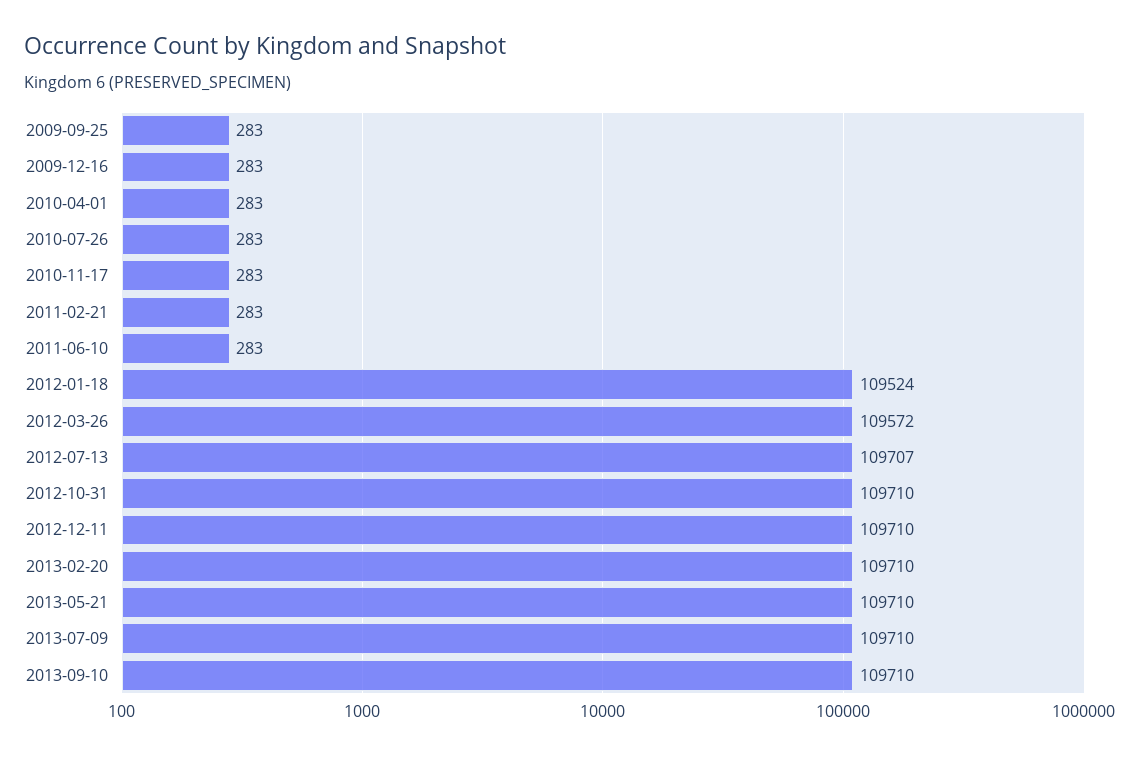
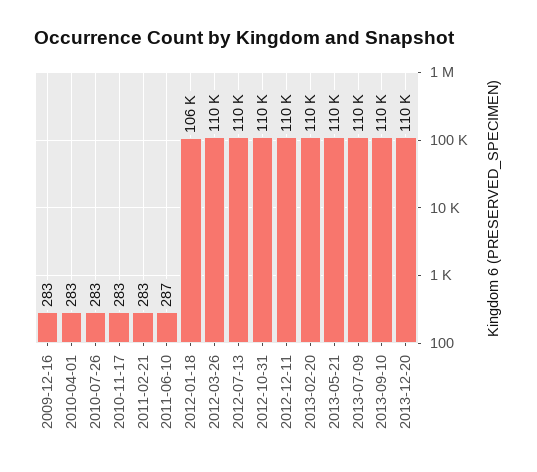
2009-09-25: 283 -> none
2011-06-10: 283 -> 287
2012-01-18: 109524 -> 106000
2013-12-20: none -> 110000

